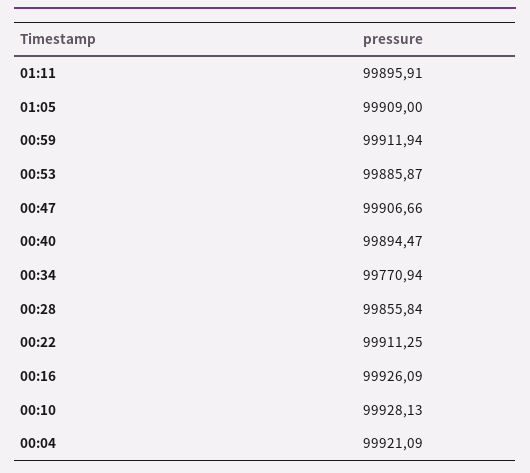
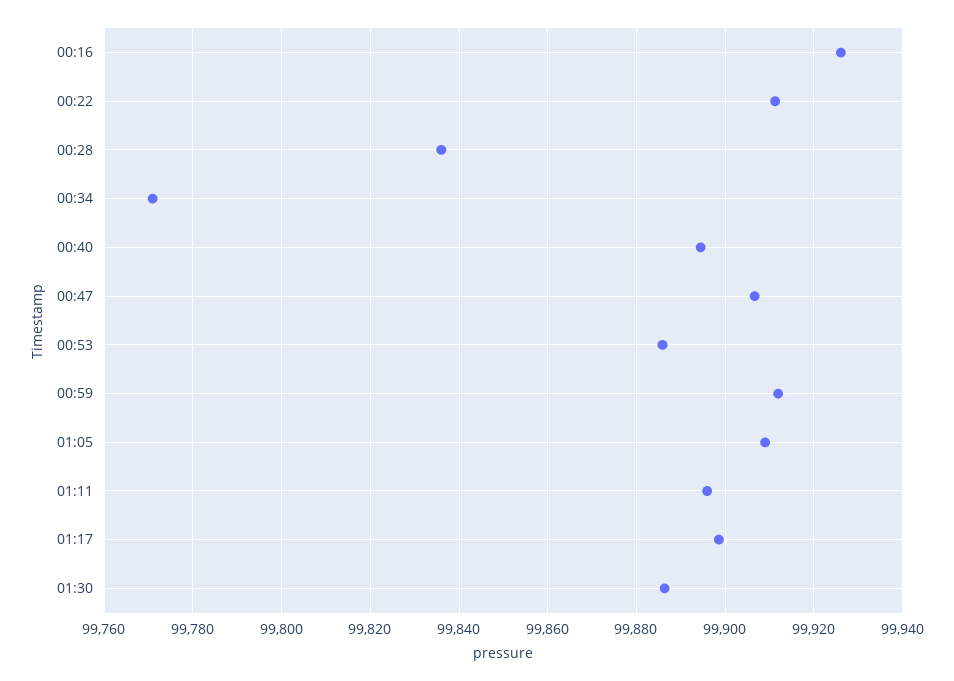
00:28: 99855.84 -> 99836
00:10: 99928.13 -> none
00:04: 99921.09 -> none
01:17: none -> 99898
01:30: none -> 99886

